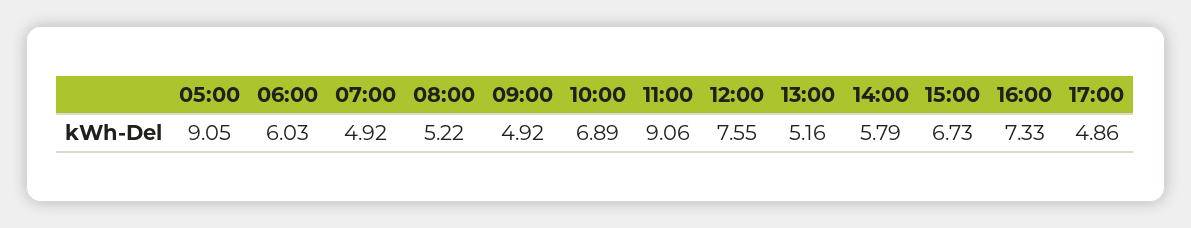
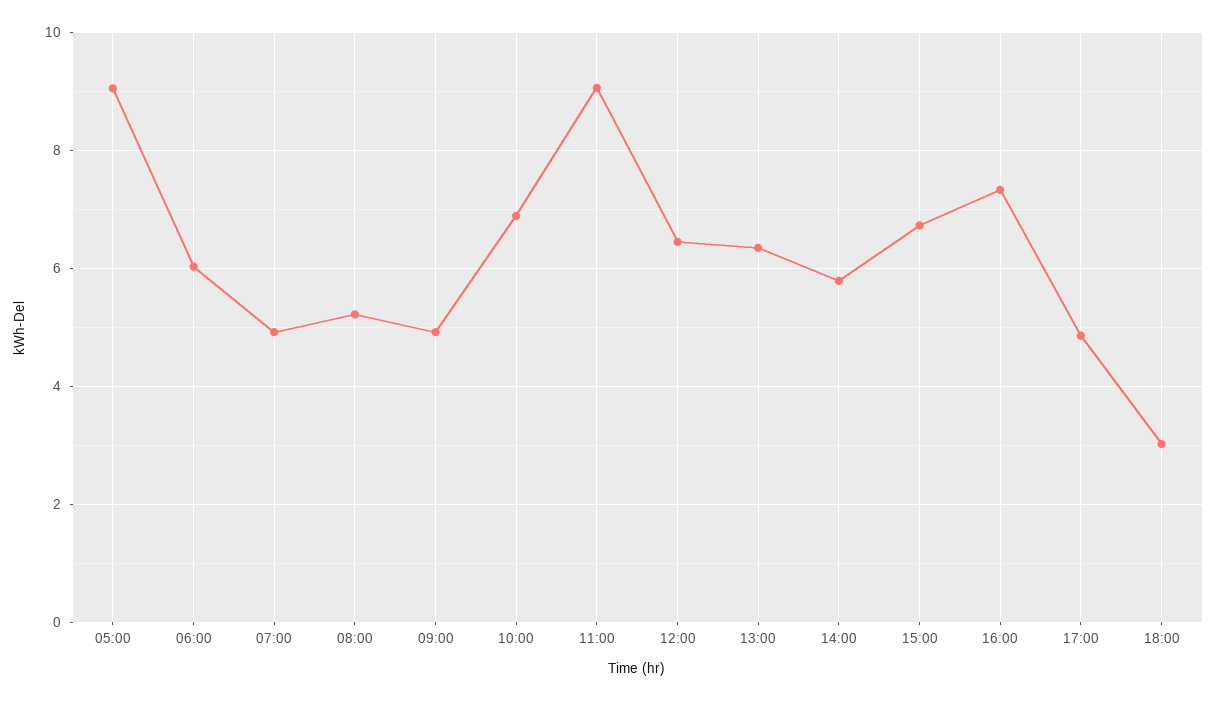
12:00: 7.55 -> 6.4
13:00: 5.16 -> 6.4
18:00: none -> 3

